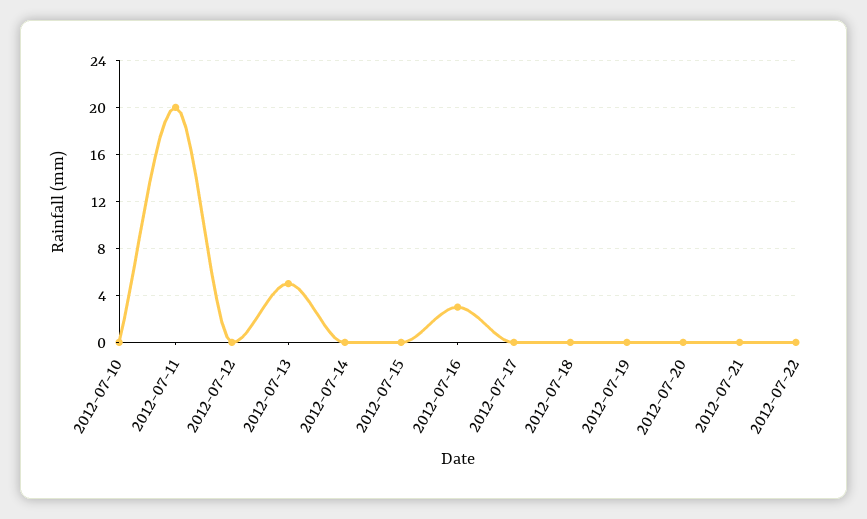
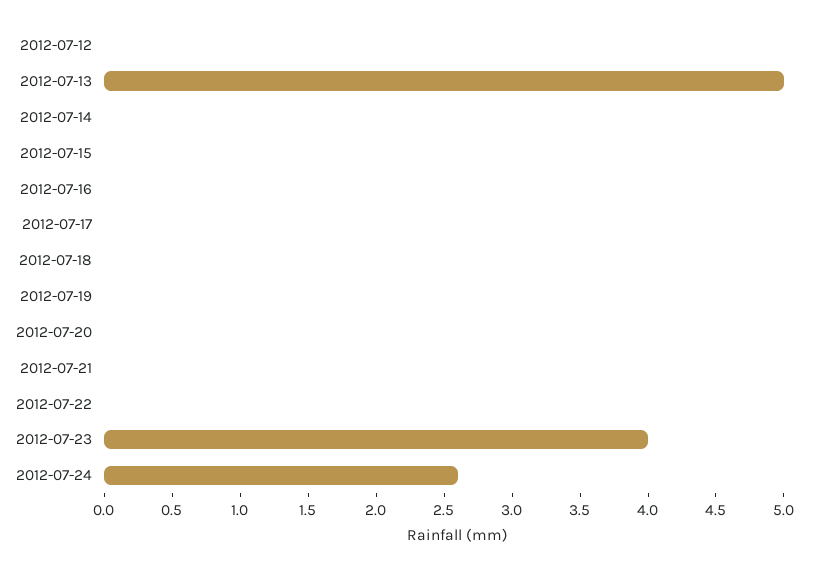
2012-07-10: 0 -> none
2012-07-11: 20 -> none
2012-07-16: 3 -> 0
2012-07-23: none -> 4
2012-07-24: none -> 2.6

